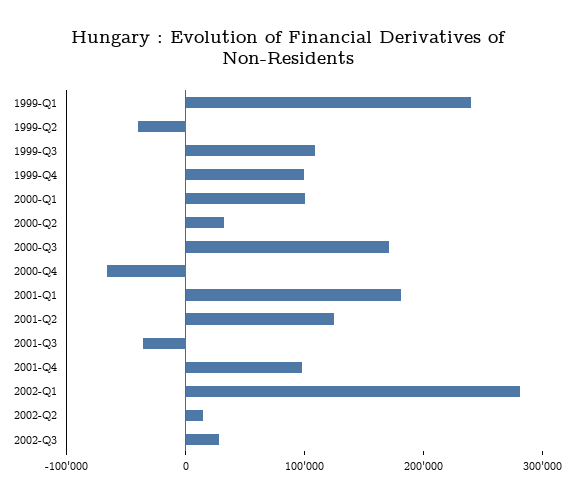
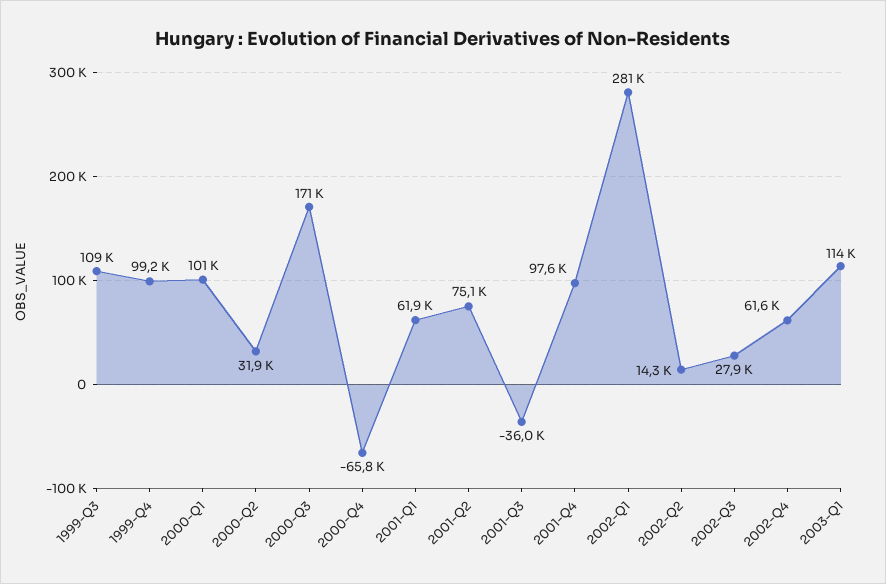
1999-Q1: 240000 -> none
1999-Q2: -40000 -> none
2001-Q1: 180000 -> 61900
2001-Q2: 120000 -> 75100
2002-Q4: none -> 61600
2003-Q1: none -> 114000

